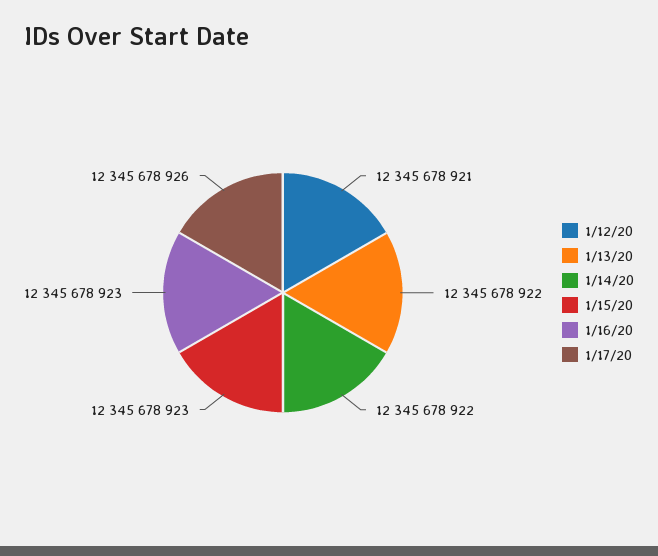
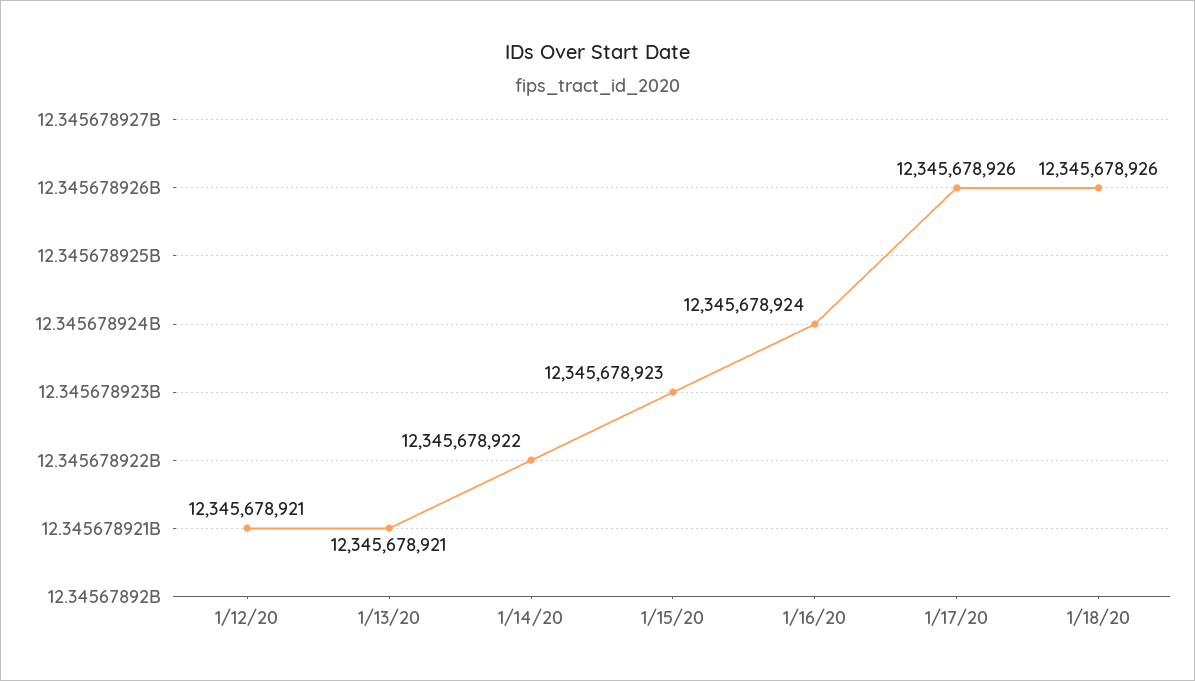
1/13/20: 12345678922 -> 12345678921
1/16/20: 12345678923 -> 12345678924
1/18/20: none -> 12345678926

